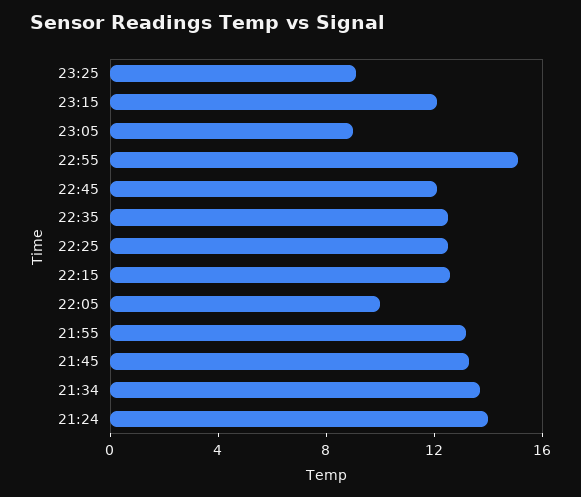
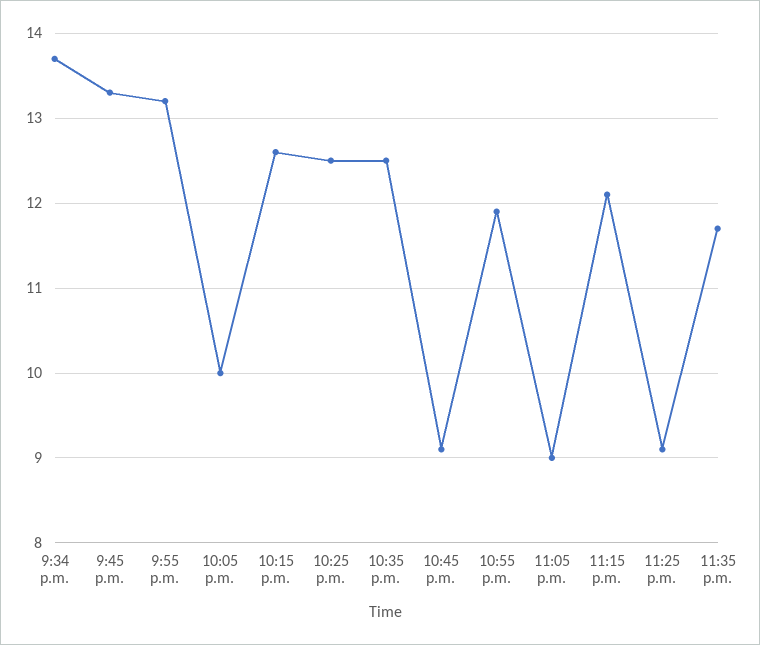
22:55: 15 -> 11.9
22:45: 12 -> 9.1
21:24: 14 -> none
11:35 p.m.: none -> 11.7

